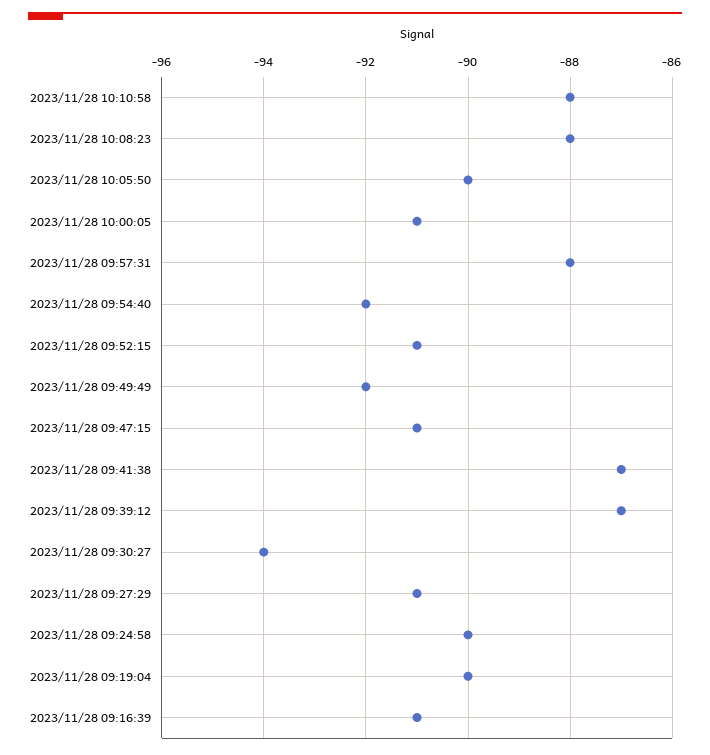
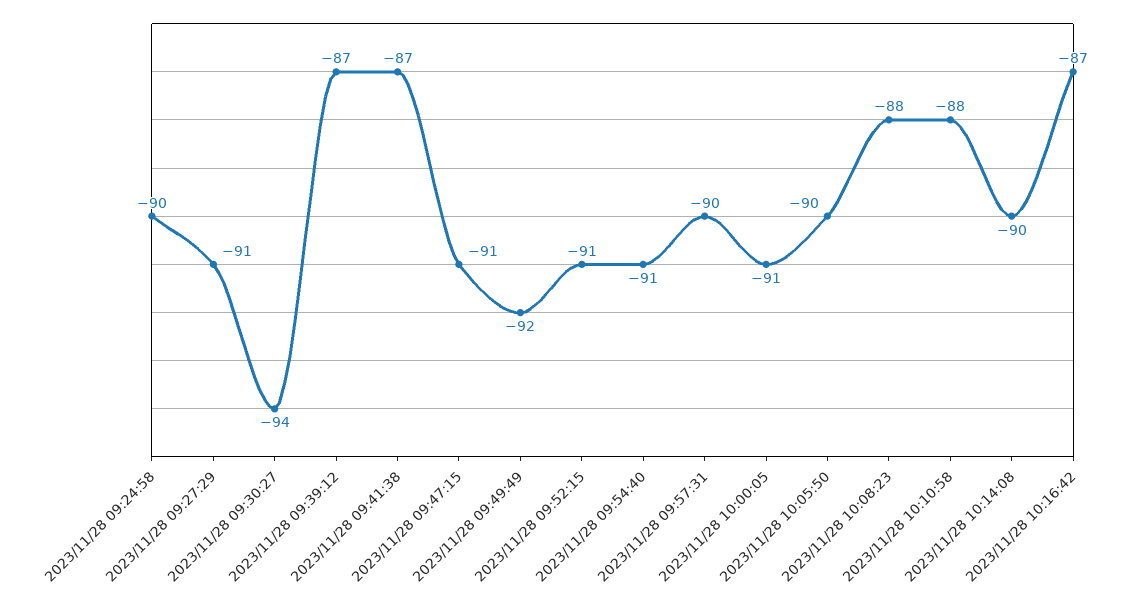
2023/11/28 09:57:31: -88 -> -90
2023/11/28 09:54:40: -92 -> -91
2023/11/28 09:19:04: -90 -> none
2023/11/28 09:16:39: -91 -> none
2023/11/28 10:14:08: none -> -90
2023/11/28 10:16:42: none -> -87

